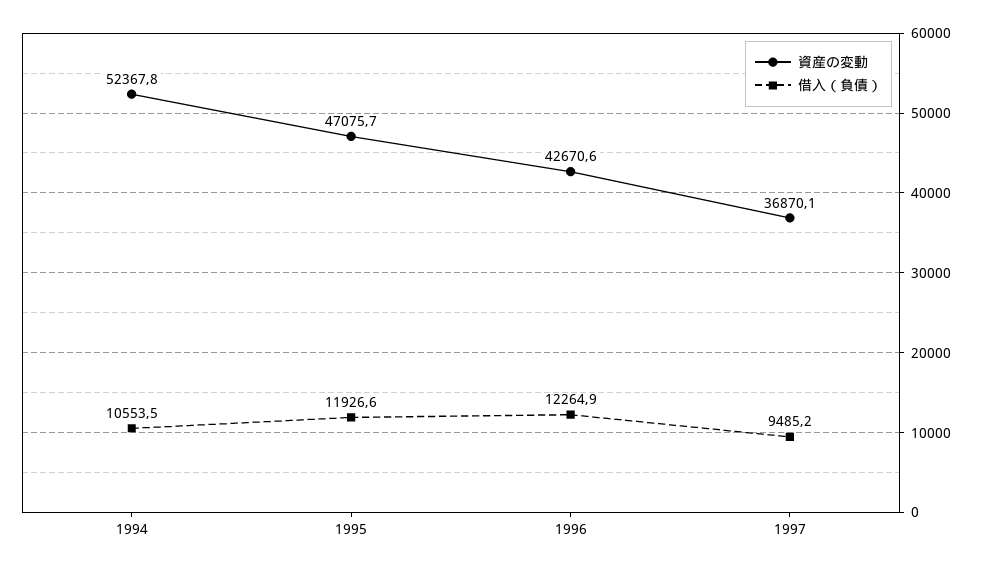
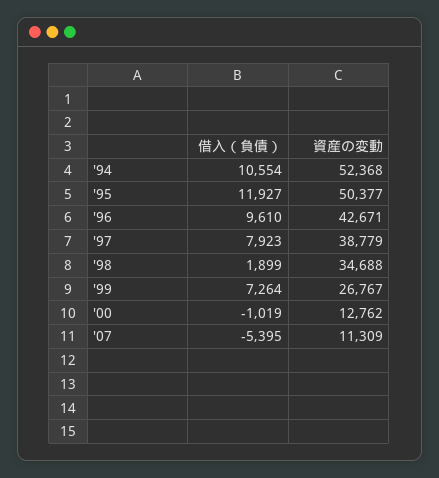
資産の変動, 1995: 47075.7 -> 50377
借入（負債）, 1996: 12264.9 -> 9610
資産の変動, 1997: 36870.1 -> 38779
借入（負債）, 1997: 9485.2 -> 7923
借入（負債）, '98: none -> 1899
資産の変動, '98: none -> 34688
借入（負債）, '99: none -> 7264
資産の変動, '99: none -> 26767
借入（負債）, '00: none -> -1019
資産の変動, '00: none -> 12762
借入（負債）, '07: none -> -5395
資産の変動, '07: none -> 11309

